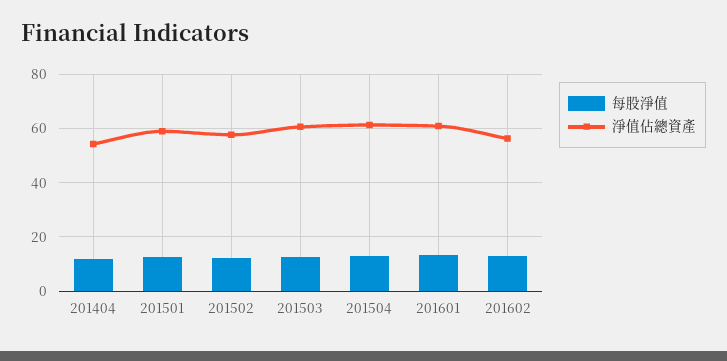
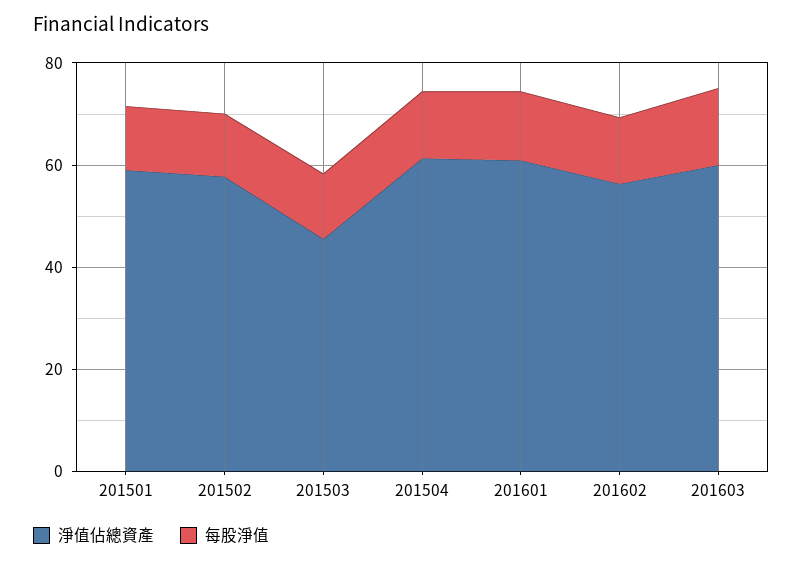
每股淨值, 201404: 12.5 -> none
淨值佔總資產, 201404: 55 -> none
淨值佔總資產, 201503: 60 -> 45
淨值佔總資產, 201603: none -> 60
每股淨值, 201603: none -> 15

